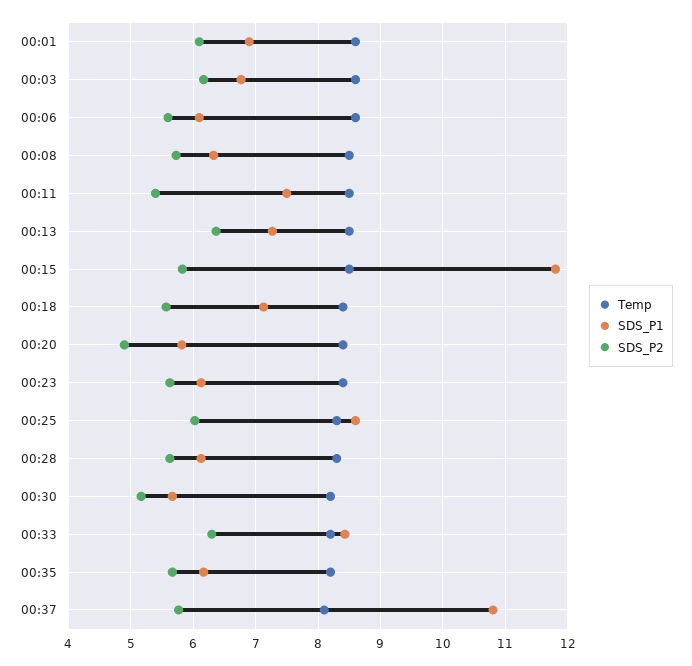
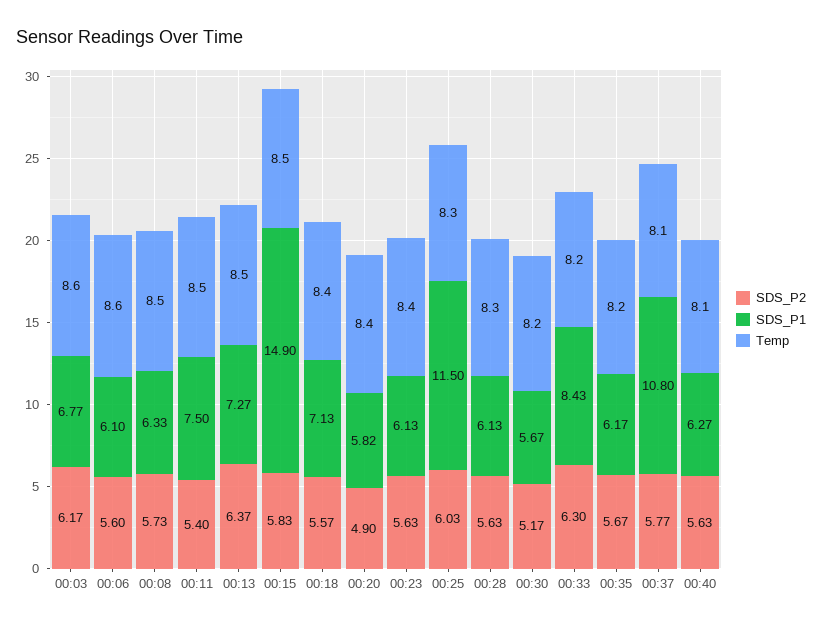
Temp, 00:01: 8.6 -> none
SDS_P1, 00:01: 6.9 -> none
SDS_P2, 00:01: 6.1 -> none
SDS_P1, 00:15: 11.8 -> 14.9
SDS_P1, 00:25: 8.6 -> 11.5
SDS_P2, 00:40: none -> 5.63
SDS_P1, 00:40: none -> 6.27
Temp, 00:40: none -> 8.1

